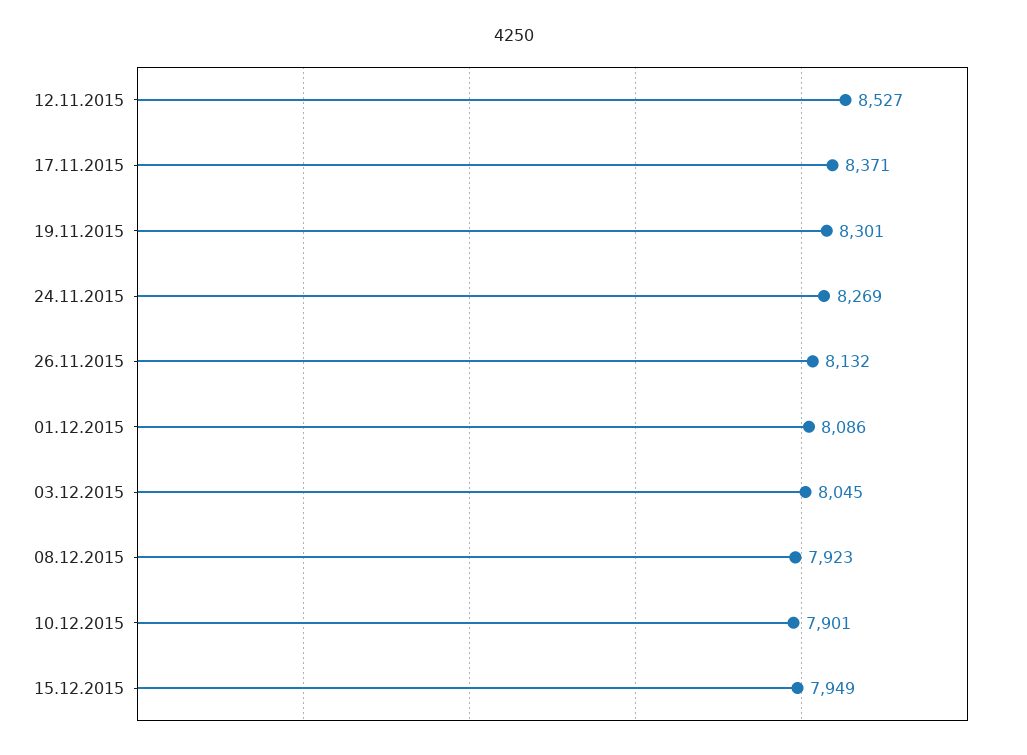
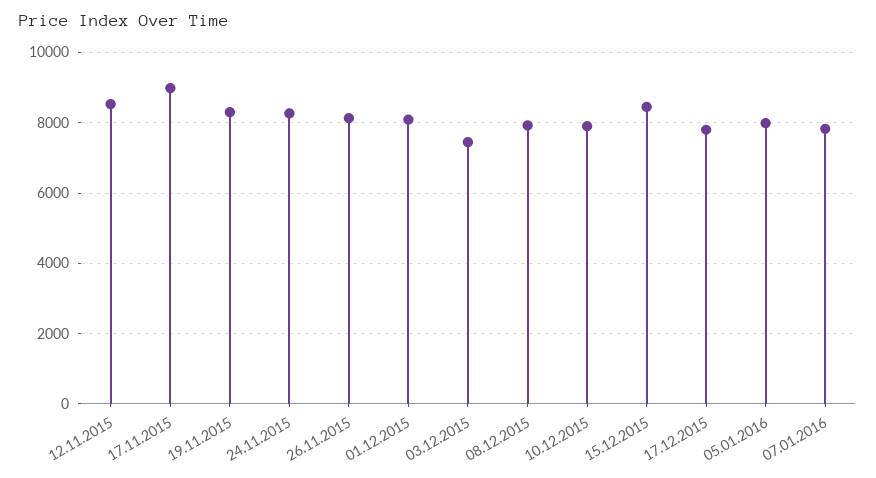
17.11.2015: 8371 -> 9000
03.12.2015: 8045 -> 7400
15.12.2015: 7949 -> 8400
17.12.2015: none -> 7800
05.01.2016: none -> 8000
07.01.2016: none -> 7800

